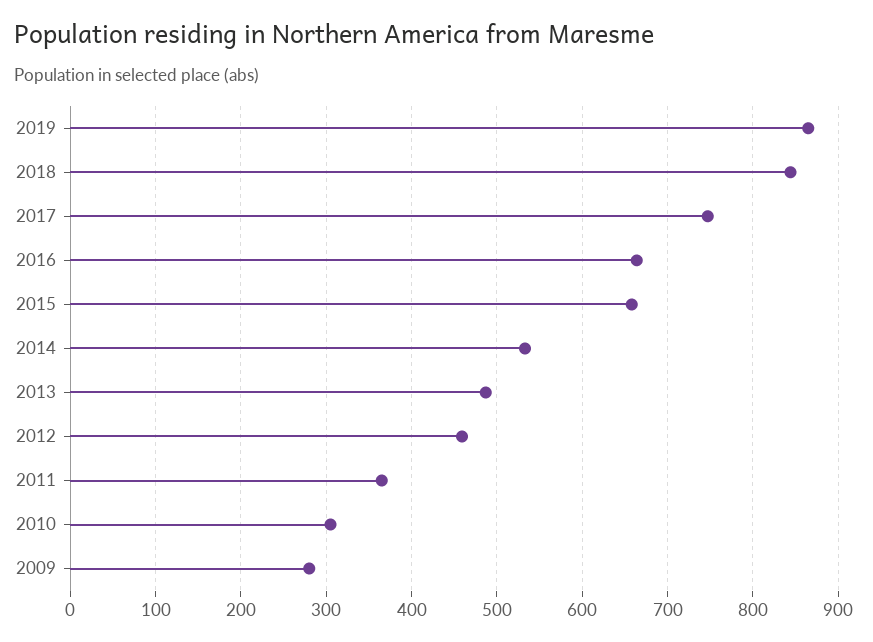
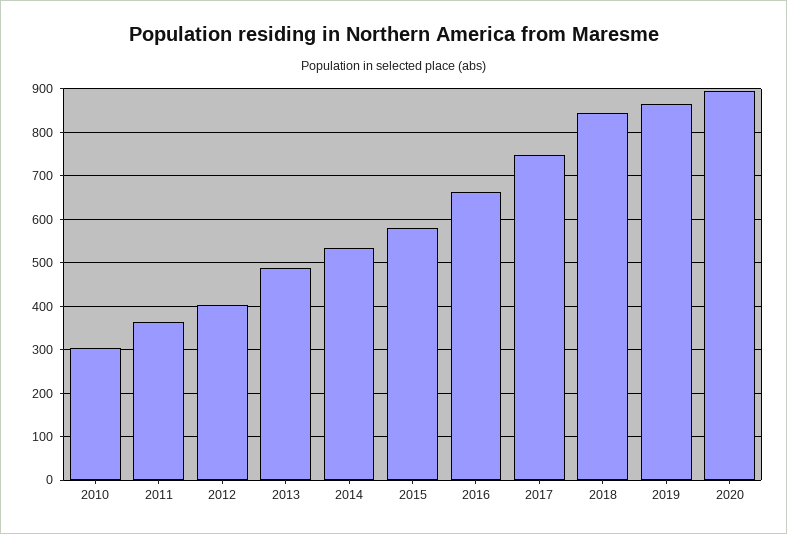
2015: 660 -> 580
2012: 460 -> 400
2009: 280 -> none
2020: none -> 900

